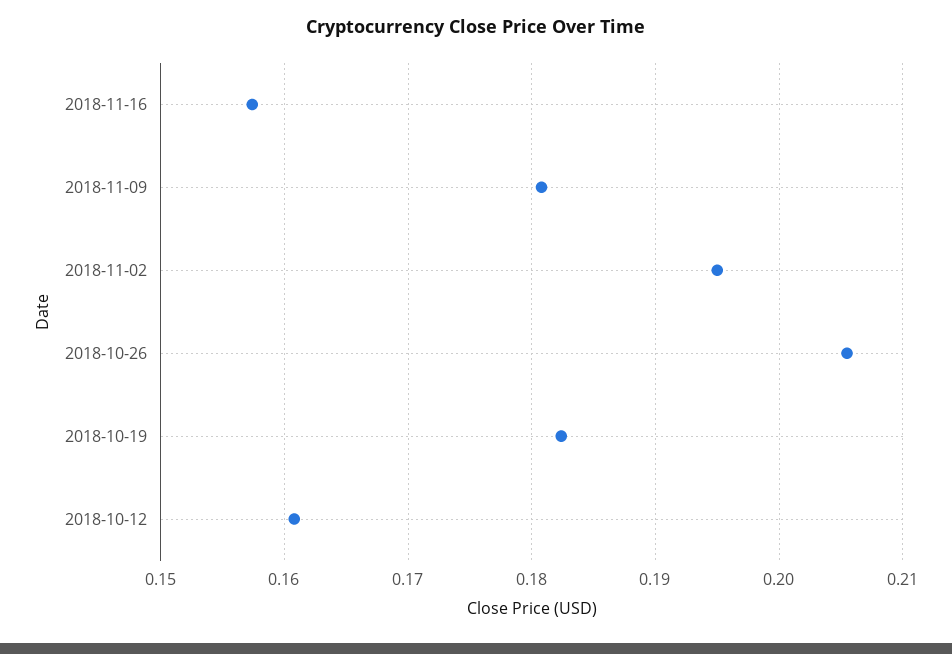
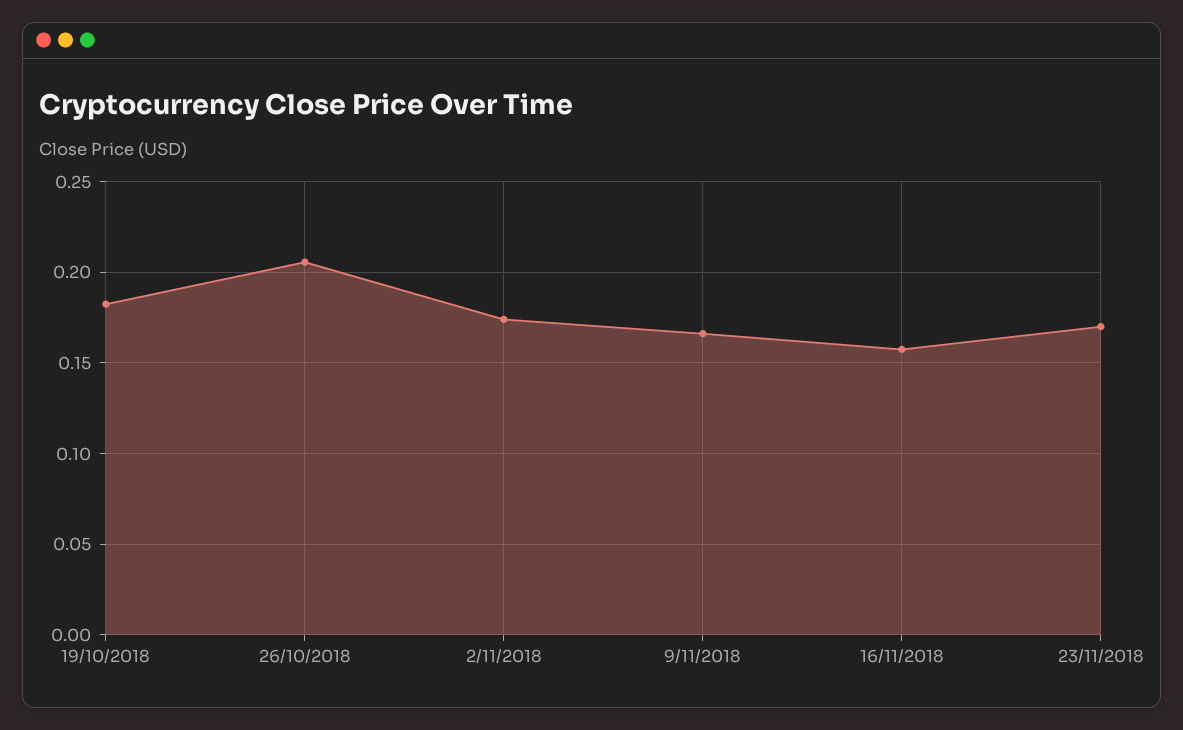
2018-11-09: 0.181 -> 0.165
2018-11-02: 0.195 -> 0.175
2018-10-12: 0.161 -> none
23/11/2018: none -> 0.17

